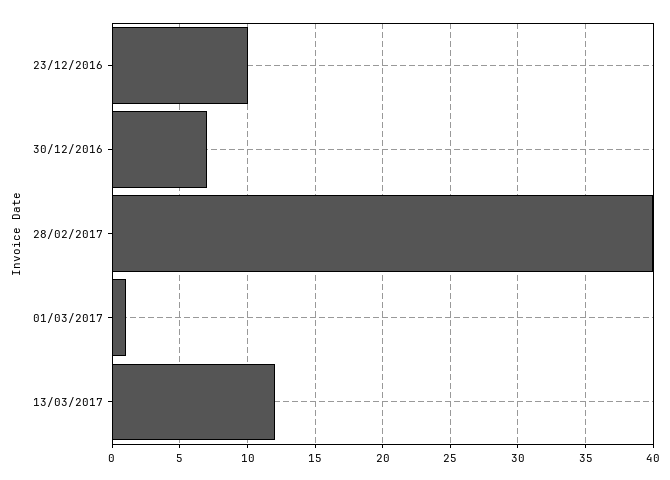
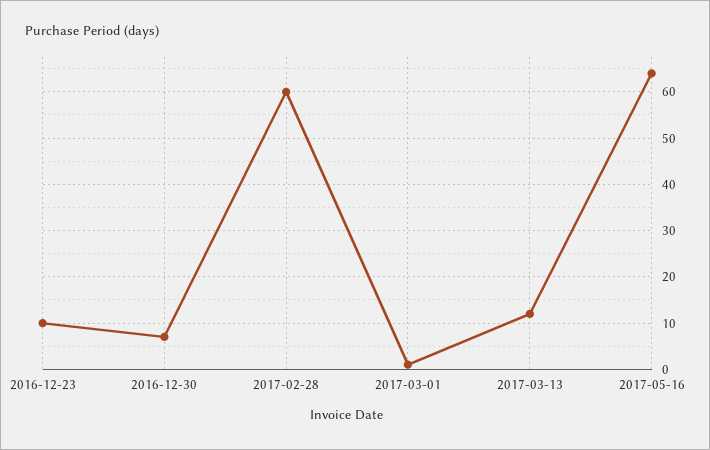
28/02/2017: 40 -> 60
2017-05-16: none -> 65

